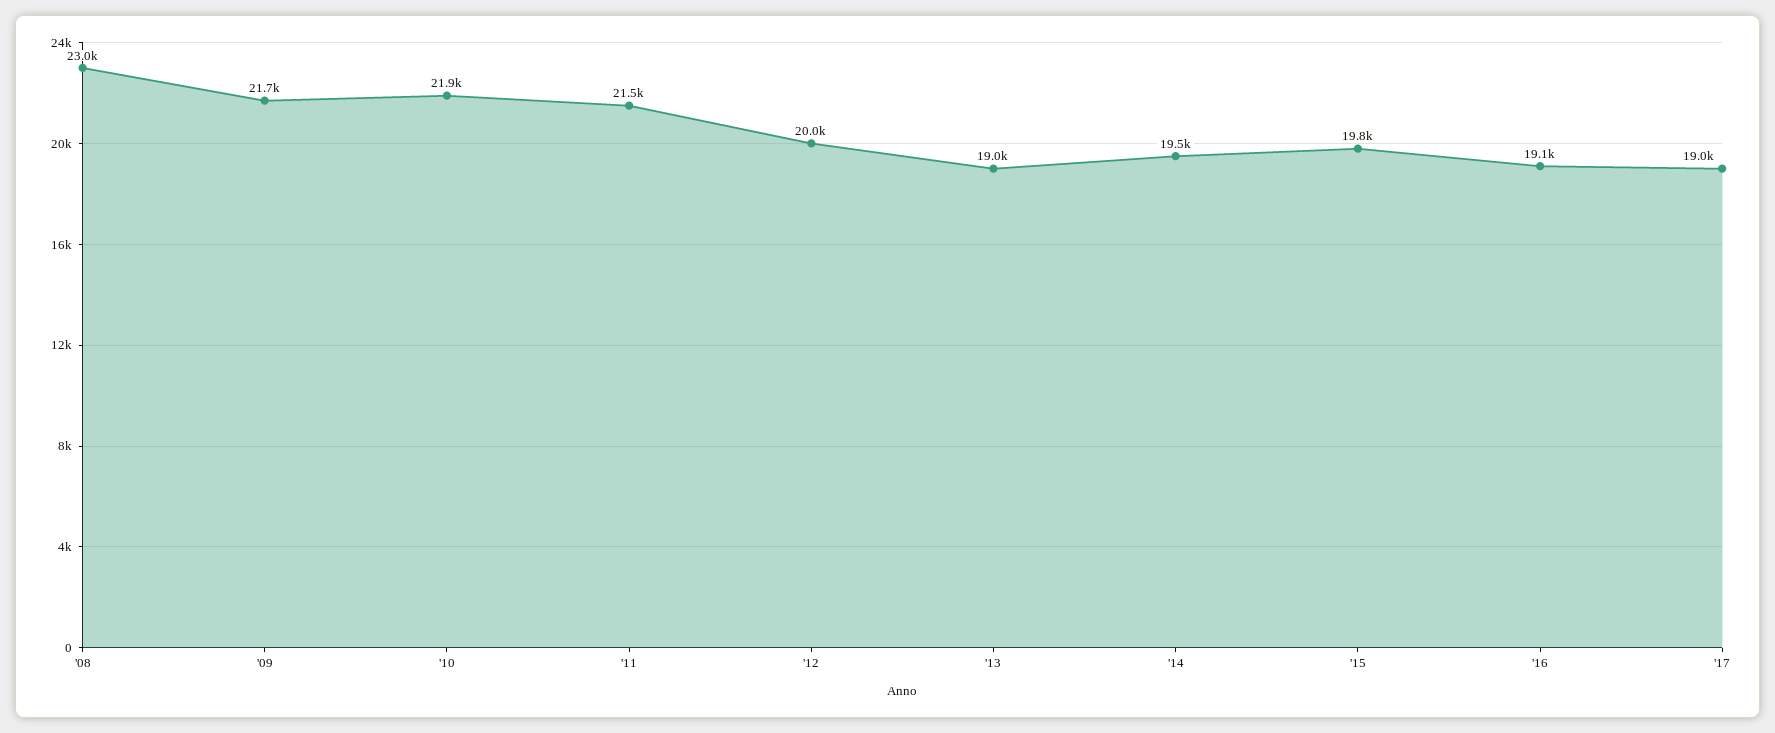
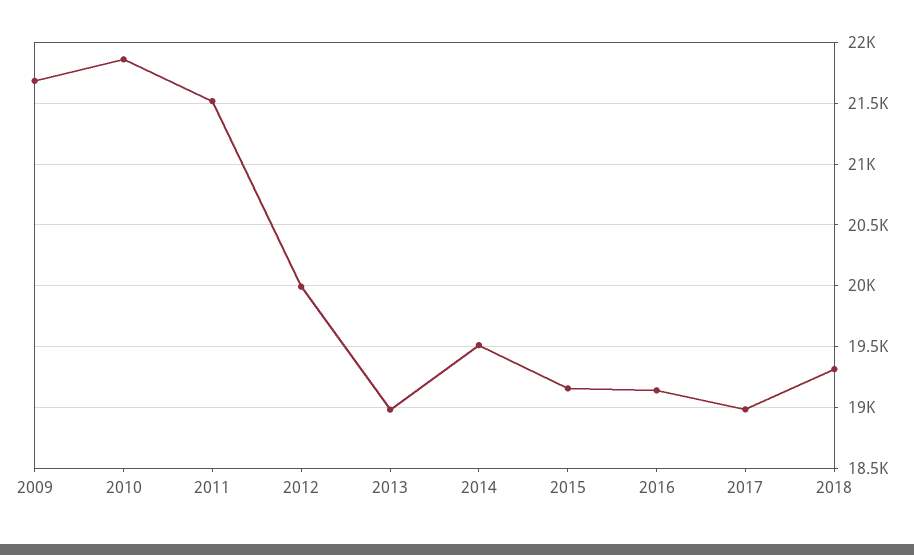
'08: 23000 -> none
'15: 19800 -> 19150
2018: none -> 19300

